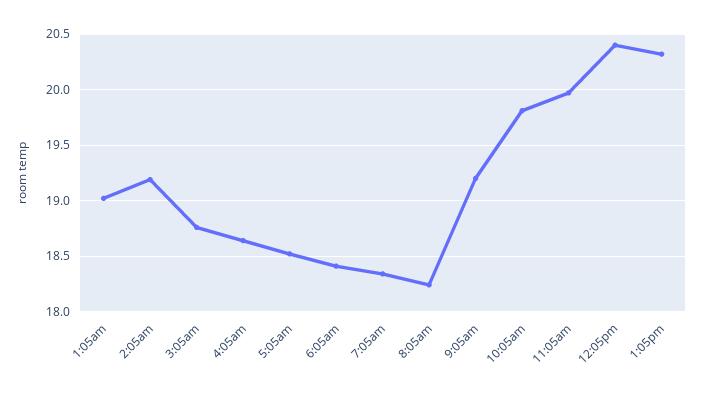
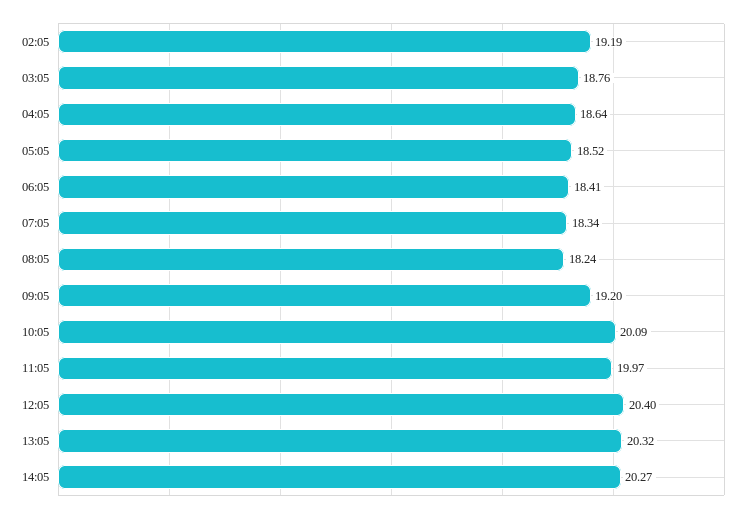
1:05am: 19 -> none
10:05am: 19.8 -> 20.09
14:05: none -> 20.27

